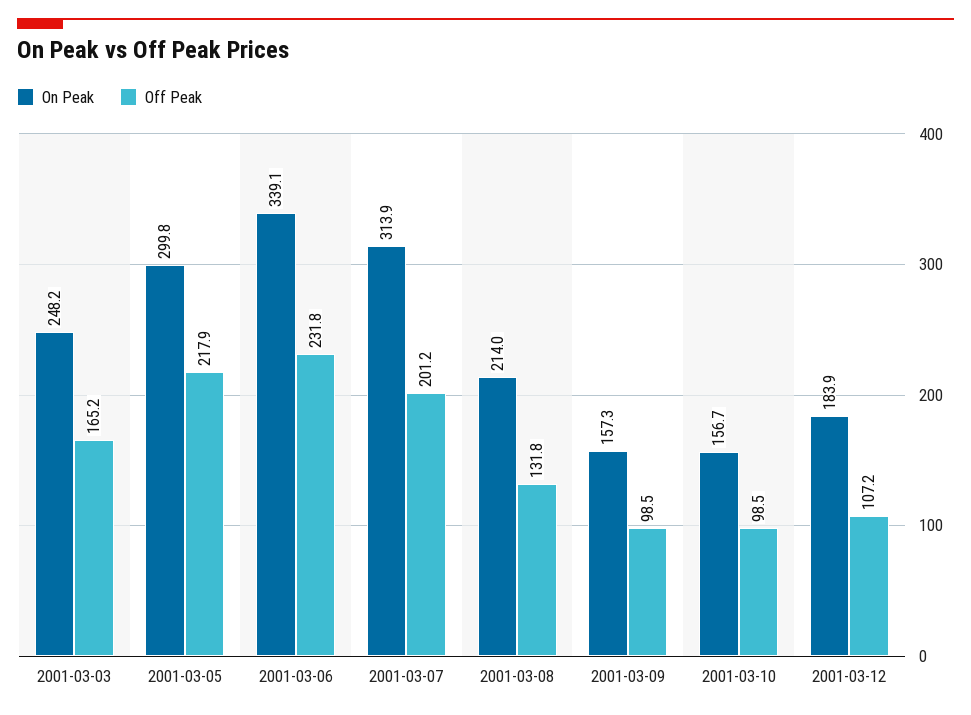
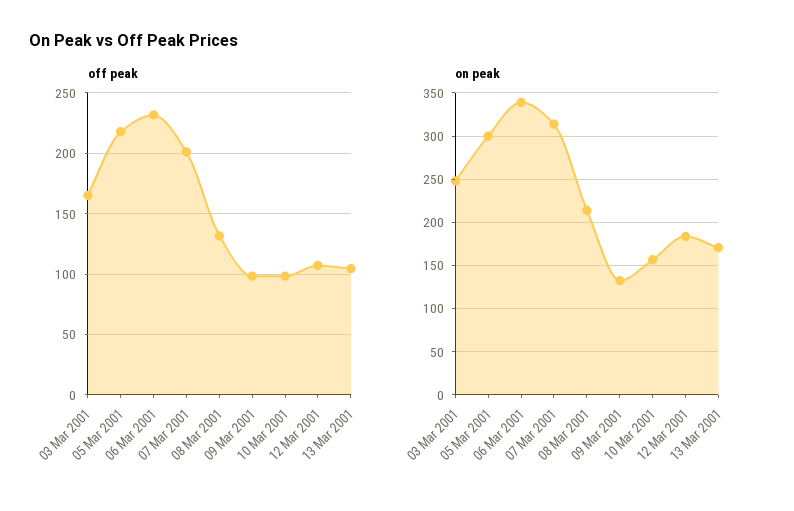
On Peak, 2001-03-09: 157.3 -> 130
Off Peak, 13 Mar 2001: none -> 105
On Peak, 13 Mar 2001: none -> 170

